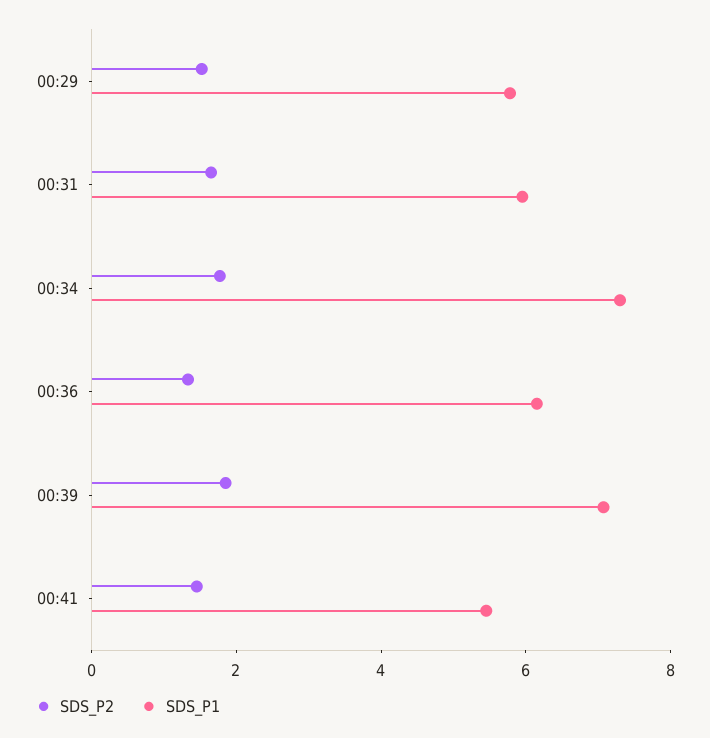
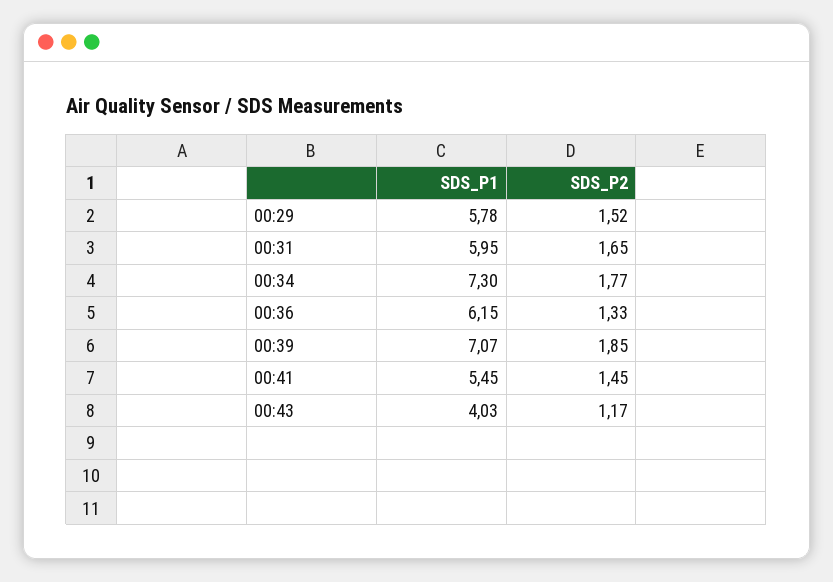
SDS_P1, 00:43: none -> 4.03
SDS_P2, 00:43: none -> 1.17

